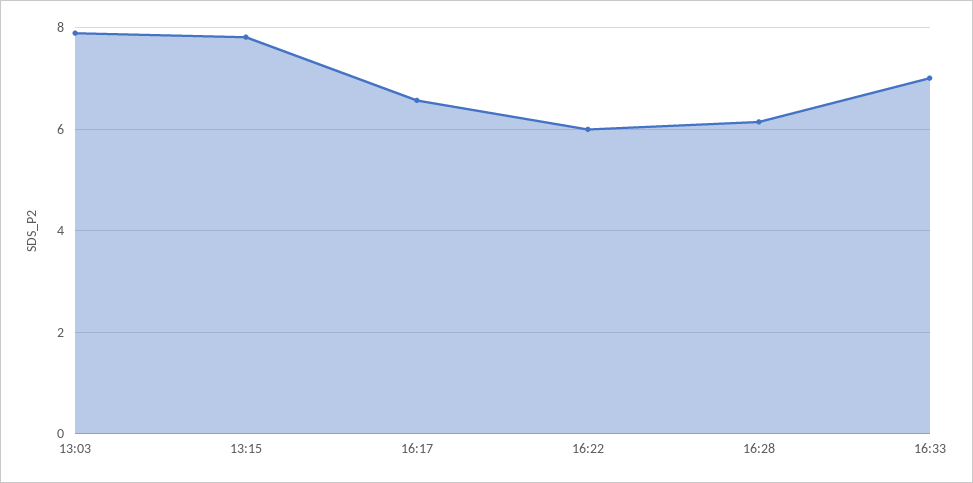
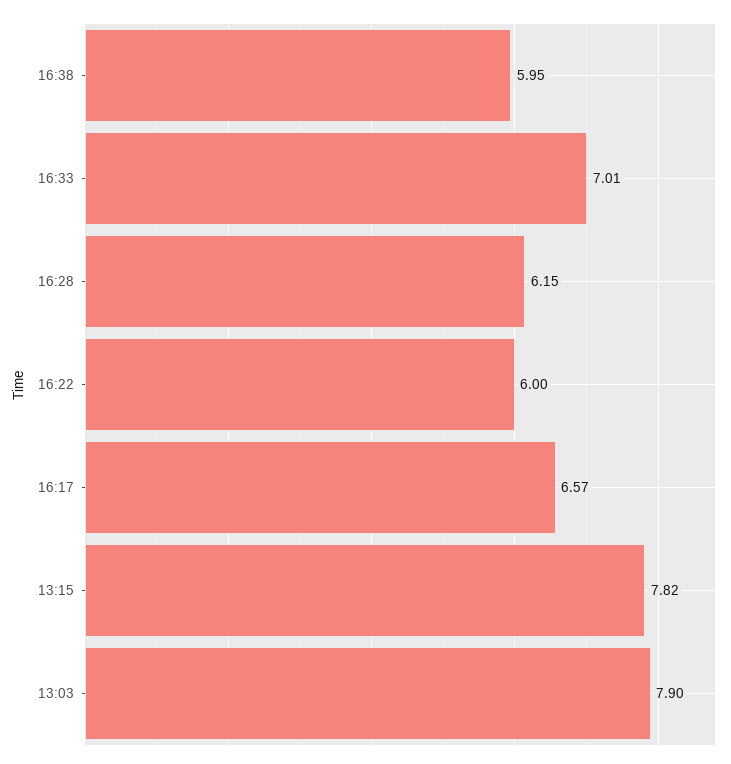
16:38: none -> 5.95

